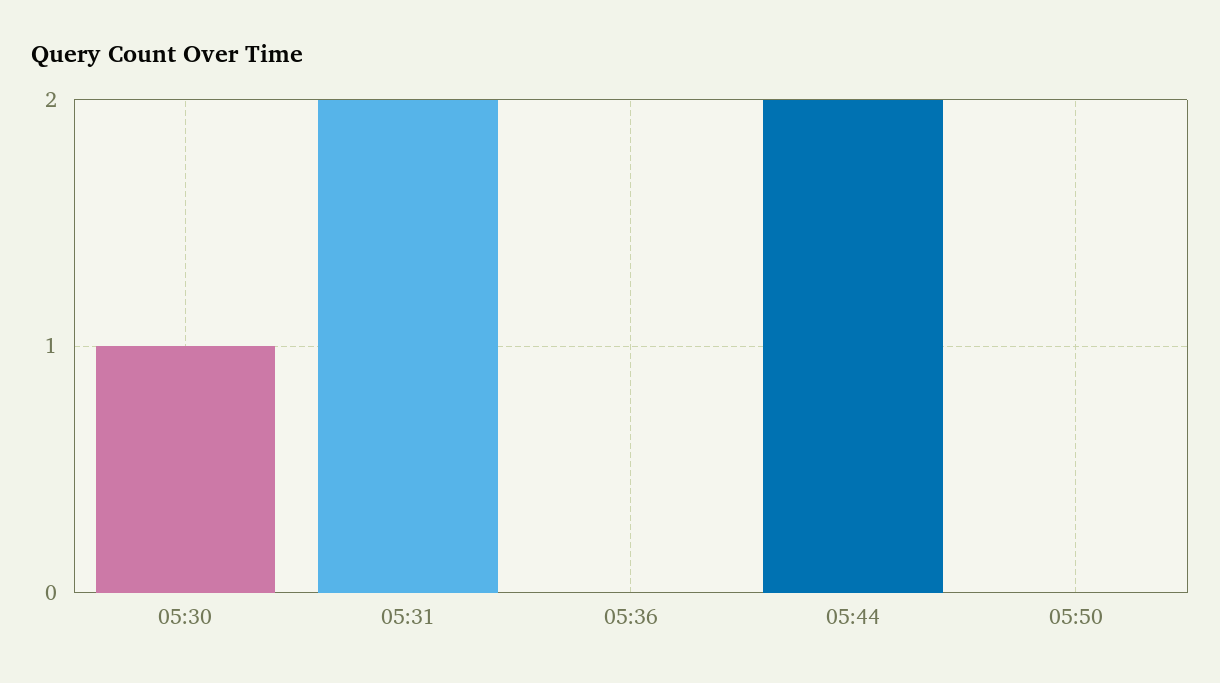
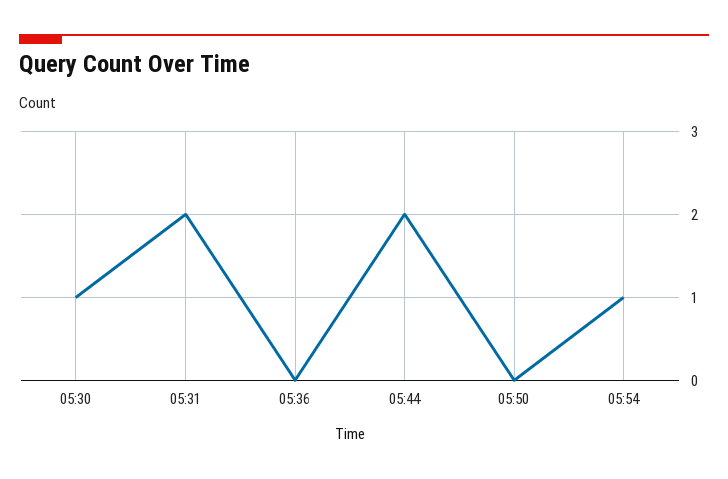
05:54: none -> 1

